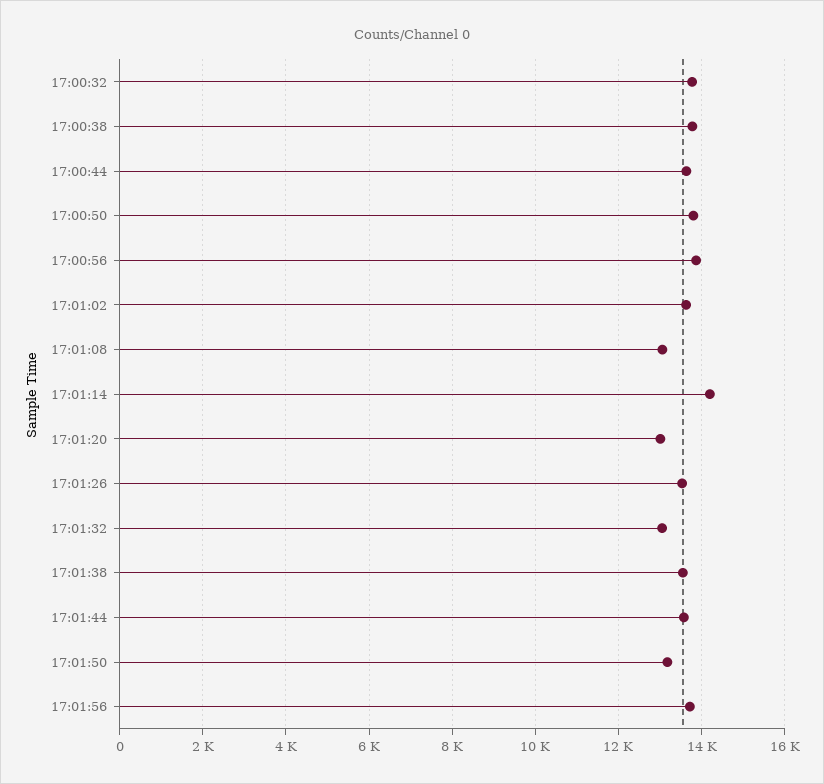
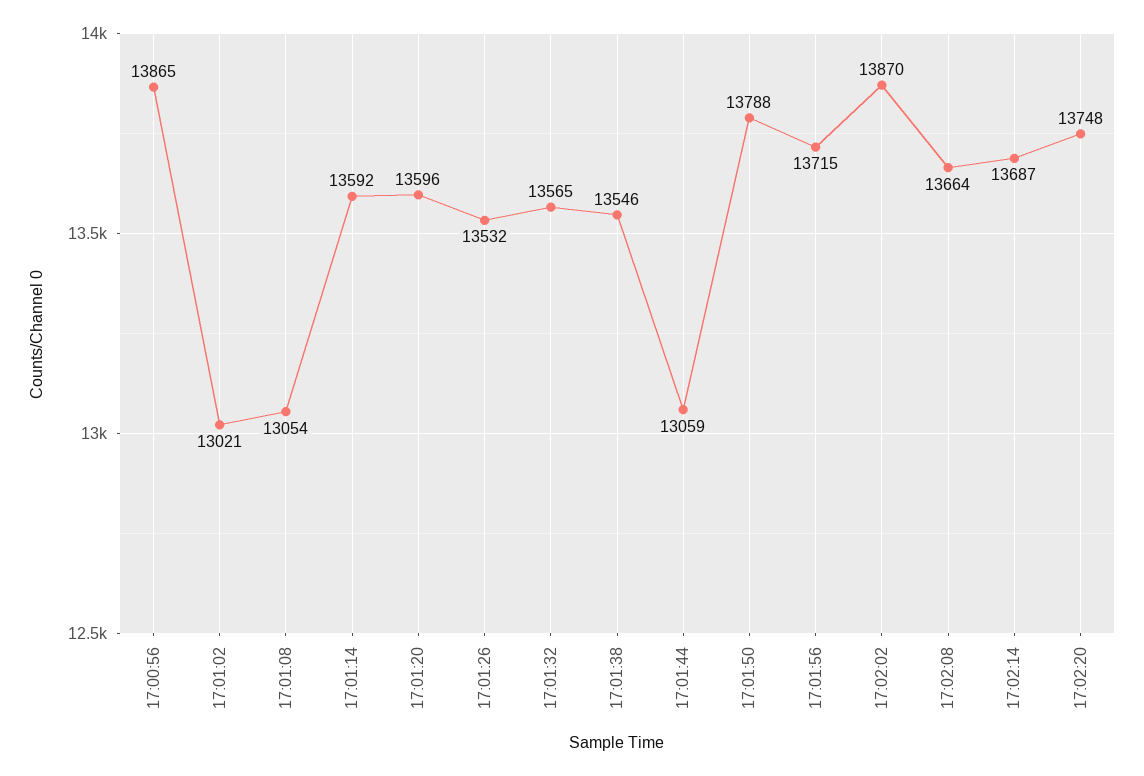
17:00:32: 13800 -> none
17:00:38: 13800 -> none
17:00:44: 13600 -> none
17:00:50: 13800 -> none
17:01:02: 13600 -> 13021
17:01:14: 14200 -> 13592
17:01:20: 13000 -> 13596
17:01:32: 13000 -> 13565
17:01:44: 13600 -> 13059
17:01:50: 13200 -> 13788
17:02:02: none -> 13870
17:02:08: none -> 13664
17:02:14: none -> 13687
17:02:20: none -> 13748

